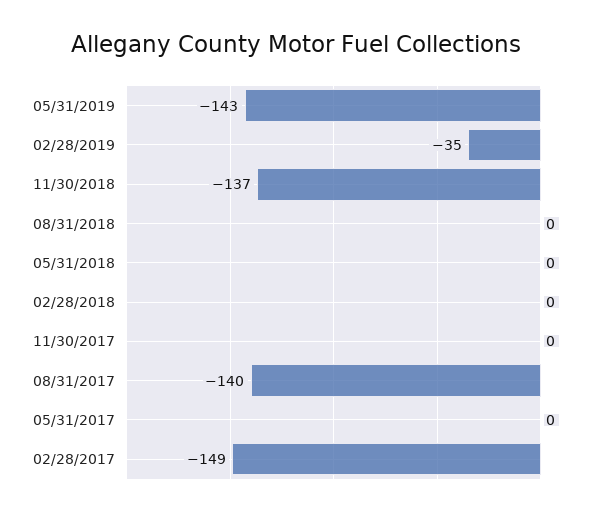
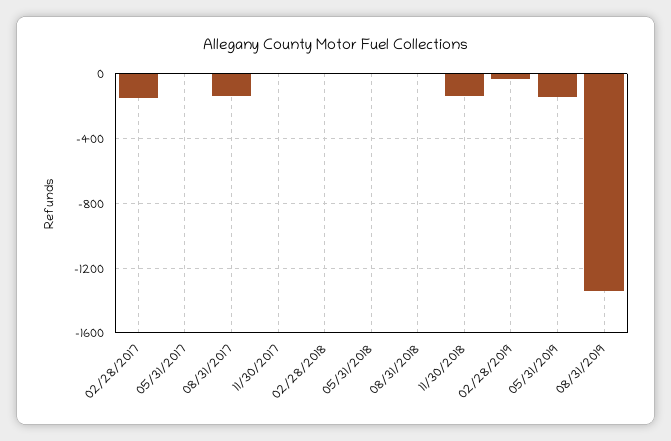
08/31/2019: none -> -1350

